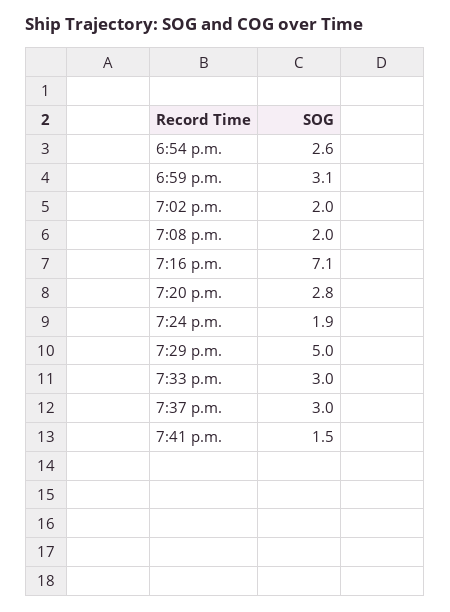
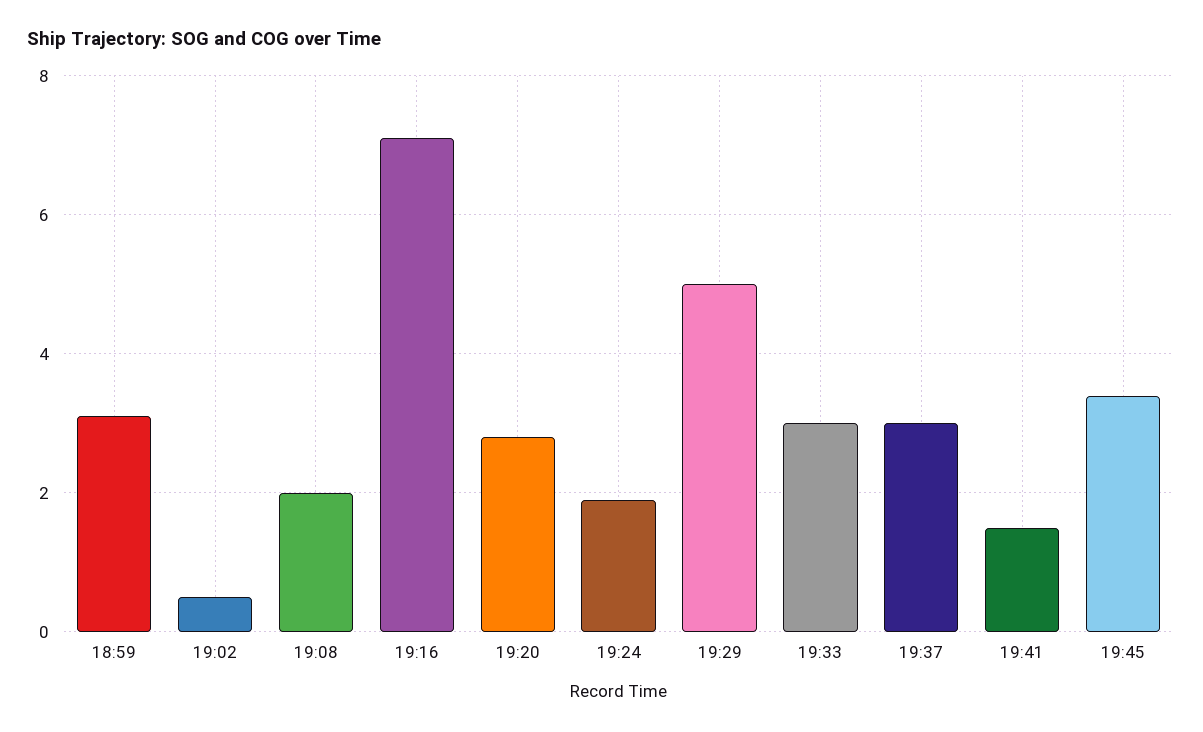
6:54 p.m.: 2.6 -> none
7:02 p.m.: 2 -> 0.5
19:45: none -> 3.5

